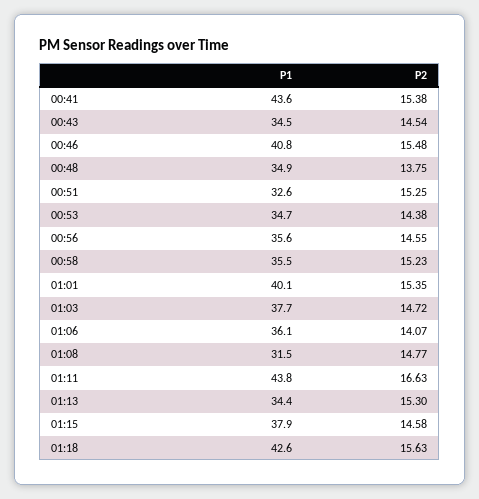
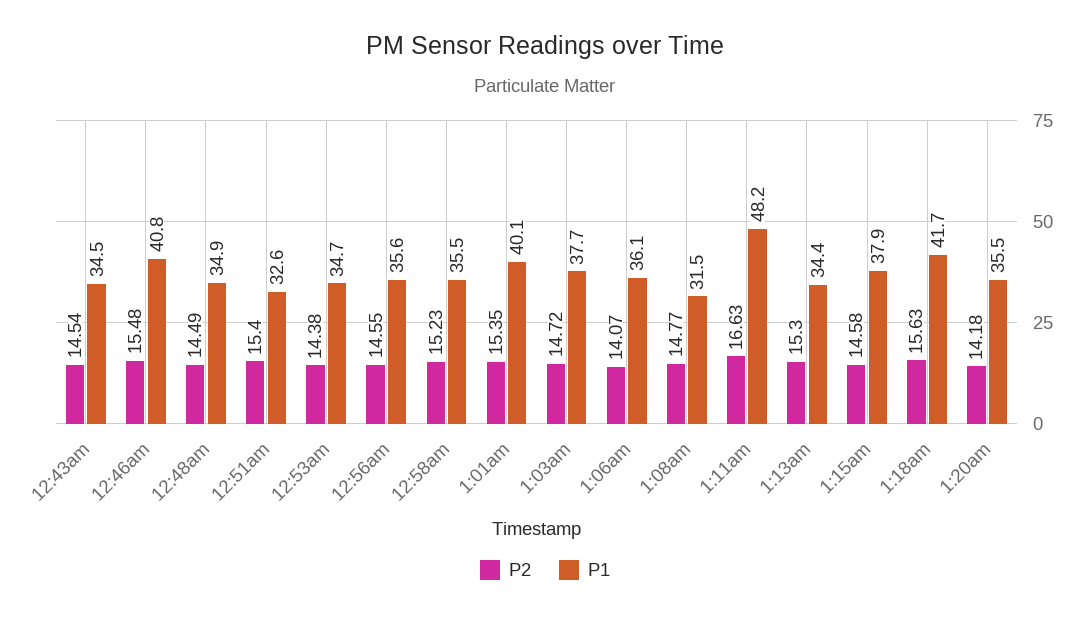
P1, 00:41: 43.6 -> none
P2, 00:41: 15.38 -> none
P2, 00:48: 13.75 -> 14.49
P2, 00:51: 15.25 -> 15.4
P1, 01:11: 43.8 -> 48.2
P1, 01:18: 42.6 -> 41.7
P2, 1:20am: none -> 14.18
P1, 1:20am: none -> 35.5

